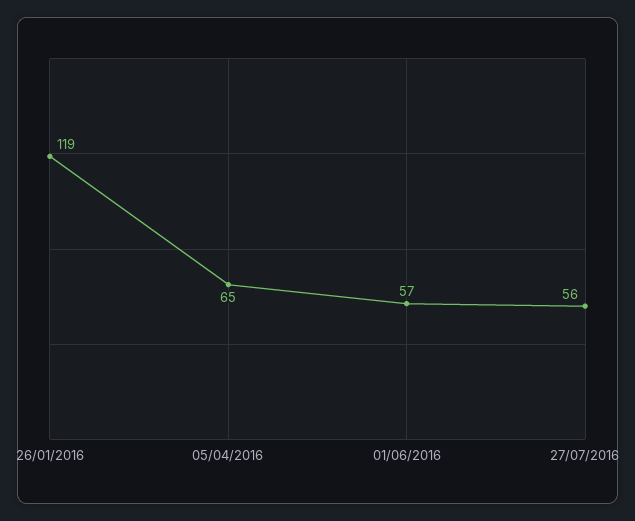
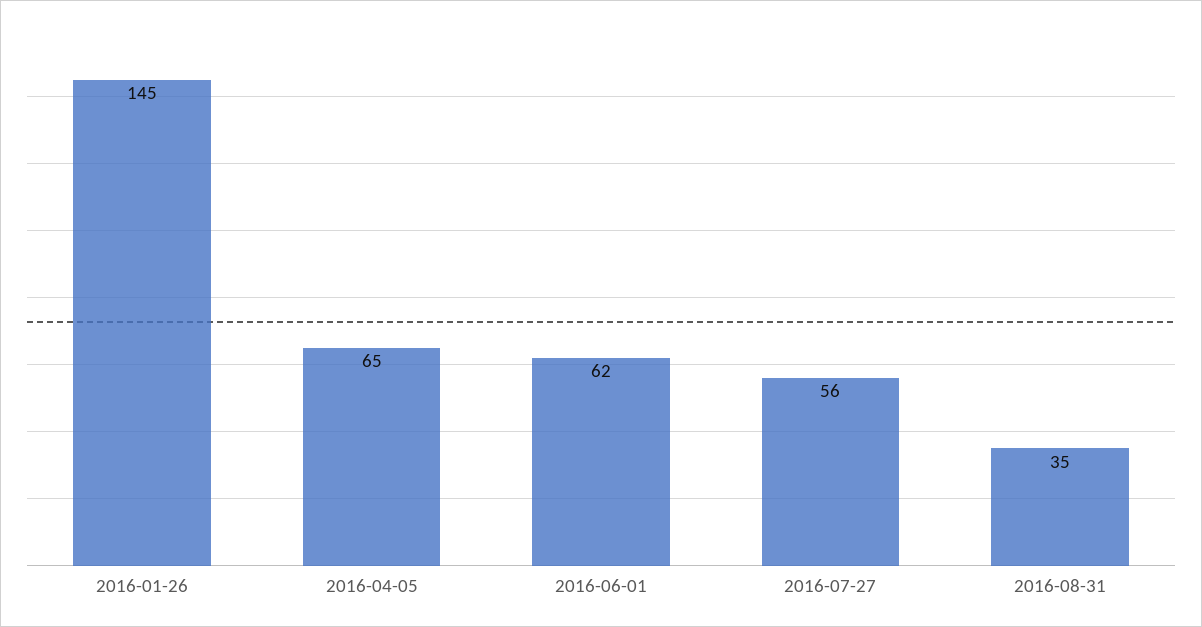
26/01/2016: 119 -> 145
01/06/2016: 57 -> 62
2016-08-31: none -> 35

